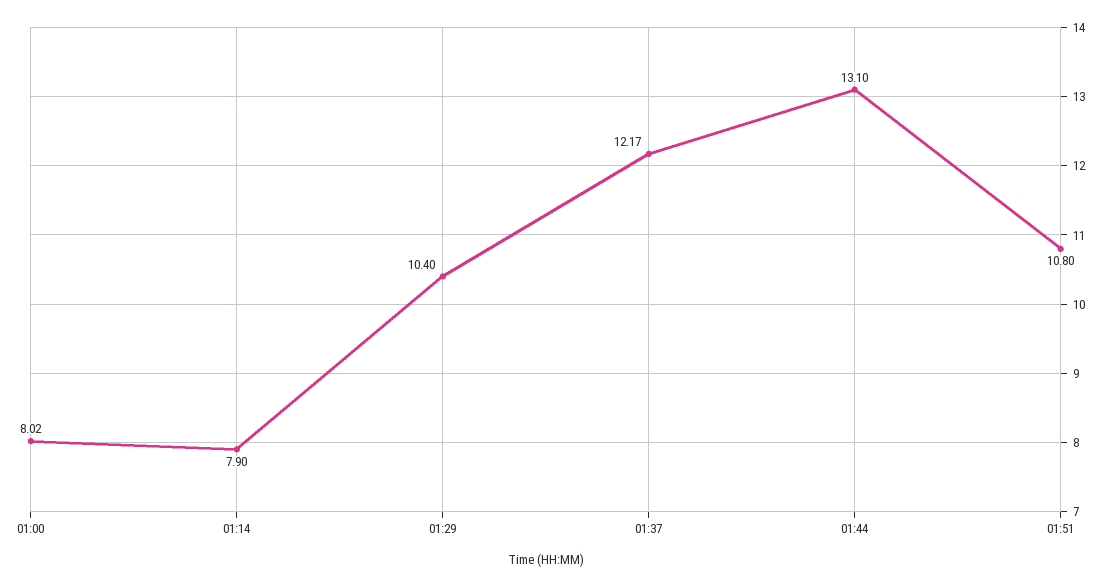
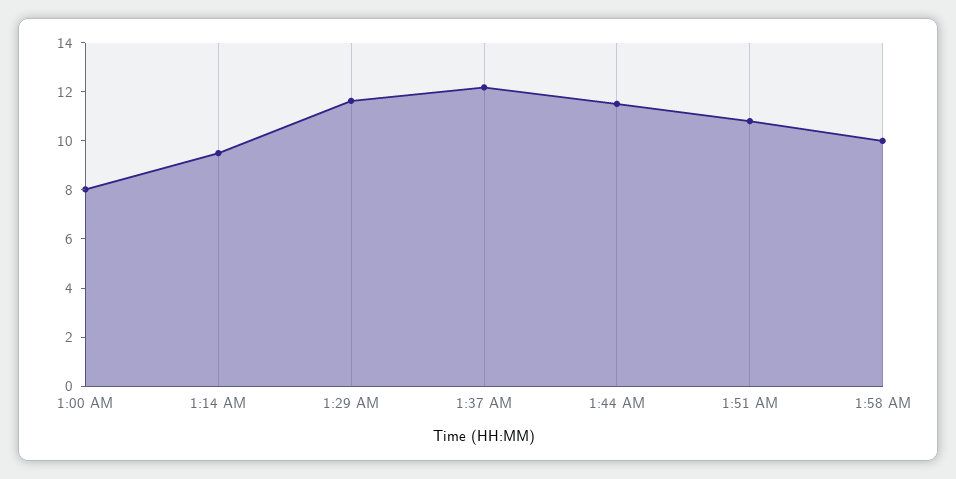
01:14: 7.9 -> 9.5
01:29: 10.4 -> 11.5
01:44: 13.1 -> 11.5
1:58 AM: none -> 10

